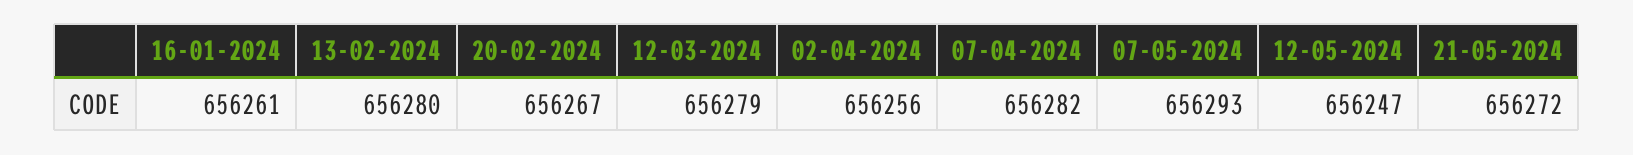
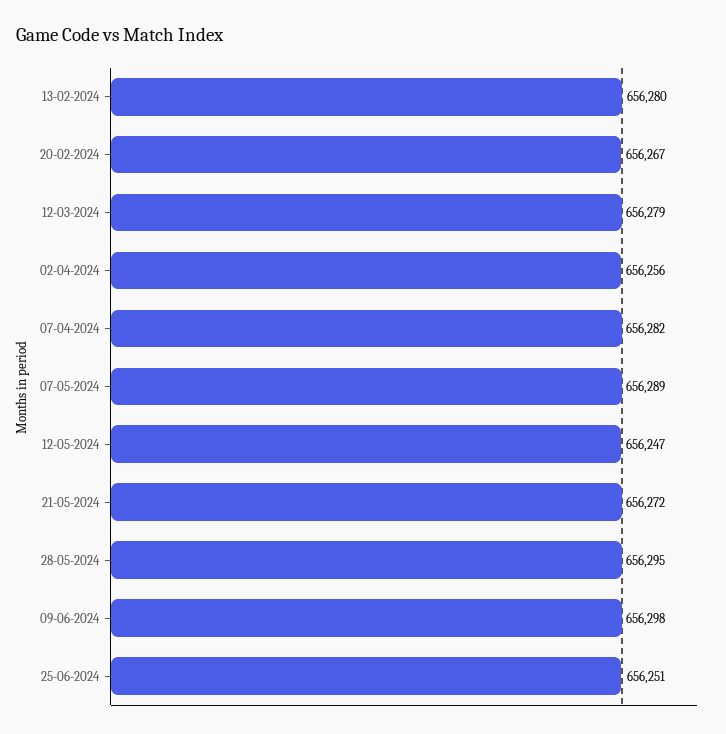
16-01-2024: 656261 -> none
07-05-2024: 656293 -> 656289
28-05-2024: none -> 656295
09-06-2024: none -> 656298
25-06-2024: none -> 656251

